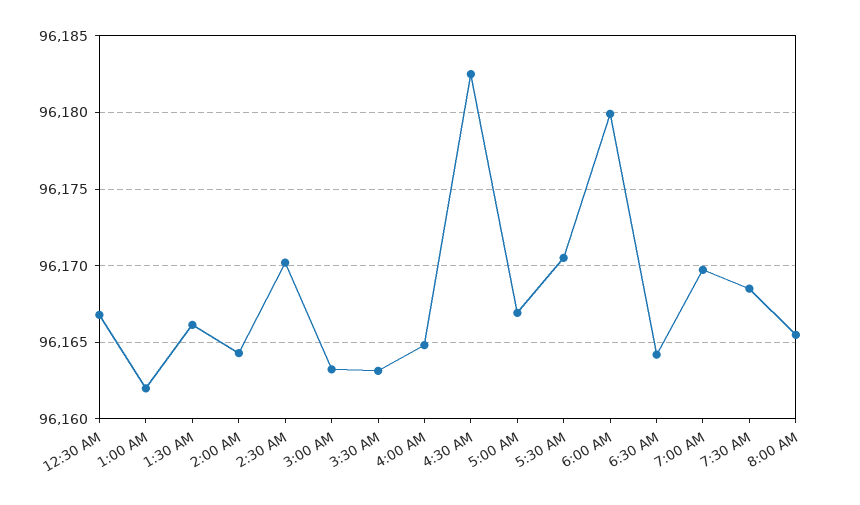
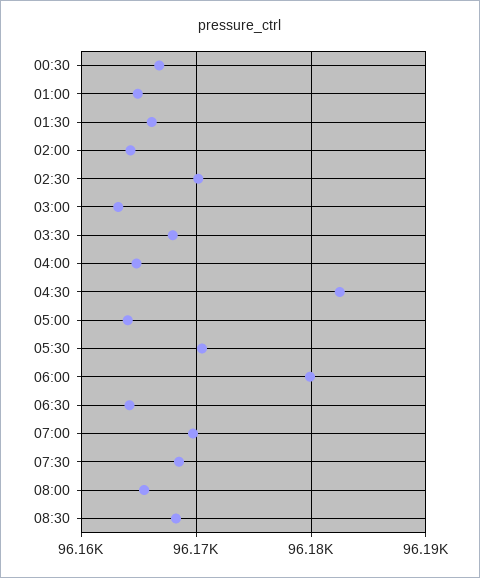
1:00 AM: 96162 -> 96165
3:30 AM: 96163 -> 96168
5:00 AM: 96167 -> 96164
08:30: none -> 96168

